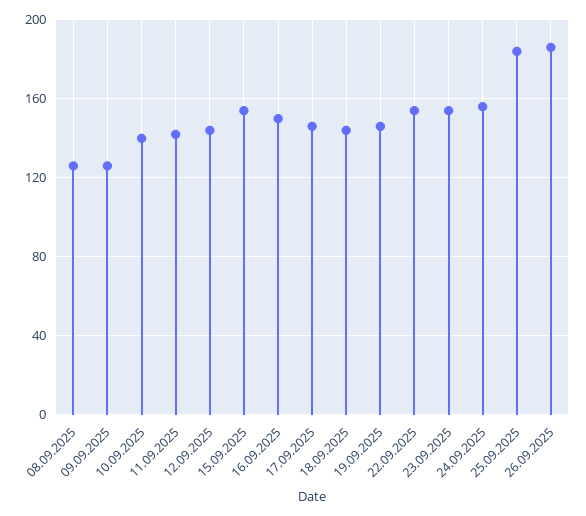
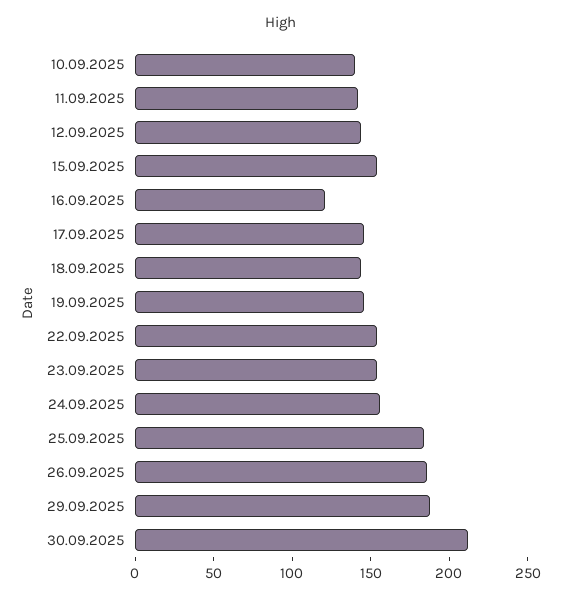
08.09.2025: 125 -> none
09.09.2025: 125 -> none
16.09.2025: 150 -> 120
29.09.2025: none -> 190
30.09.2025: none -> 210

